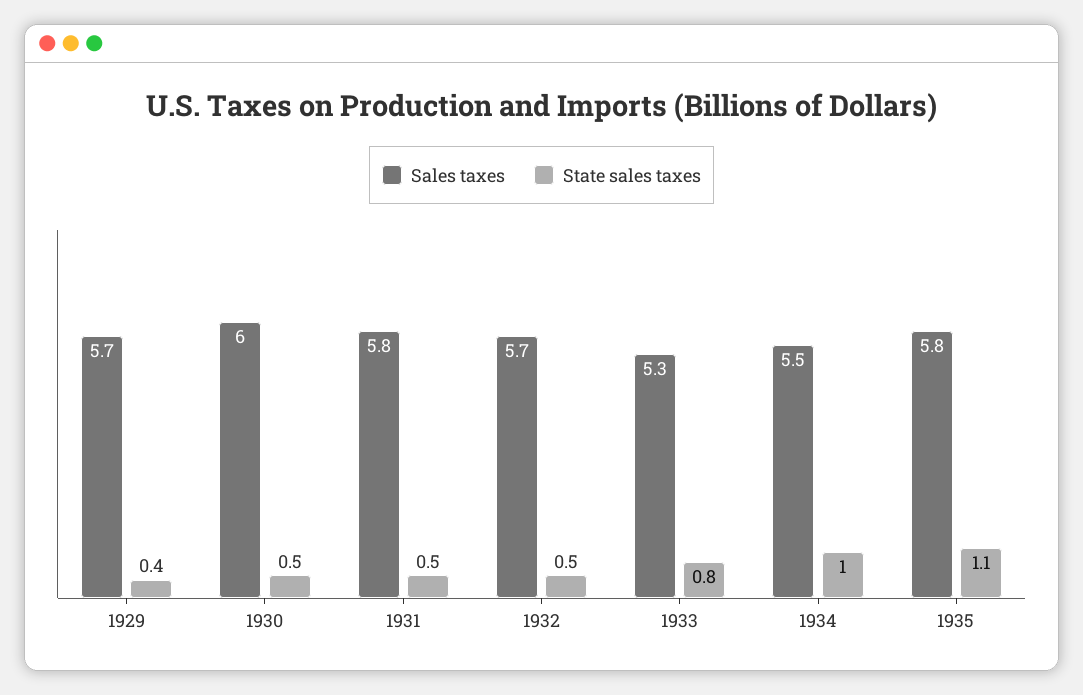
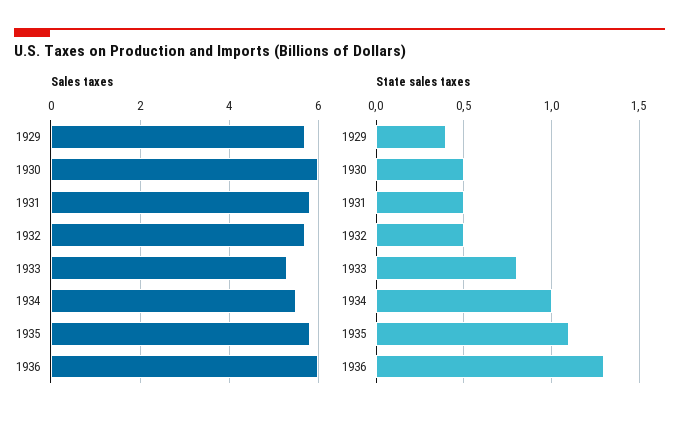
Sales taxes, 1936: none -> 6
State sales taxes, 1936: none -> 1.3

